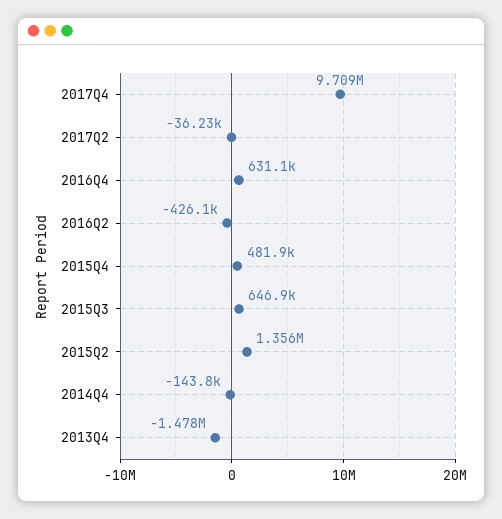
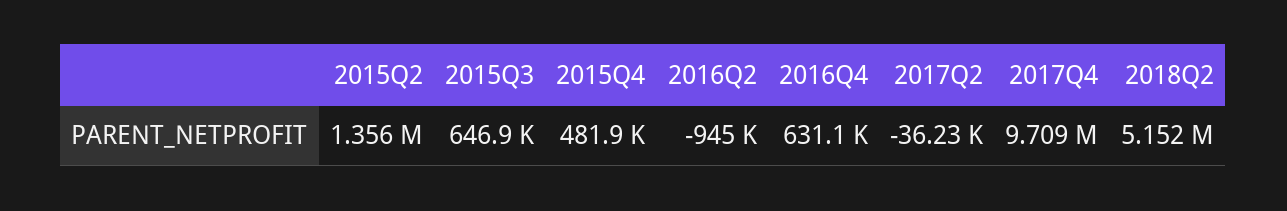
2016Q2: -426100 -> -945000
2014Q4: -143800 -> none
2013Q4: -1478000 -> none
2018Q2: none -> 5152000

